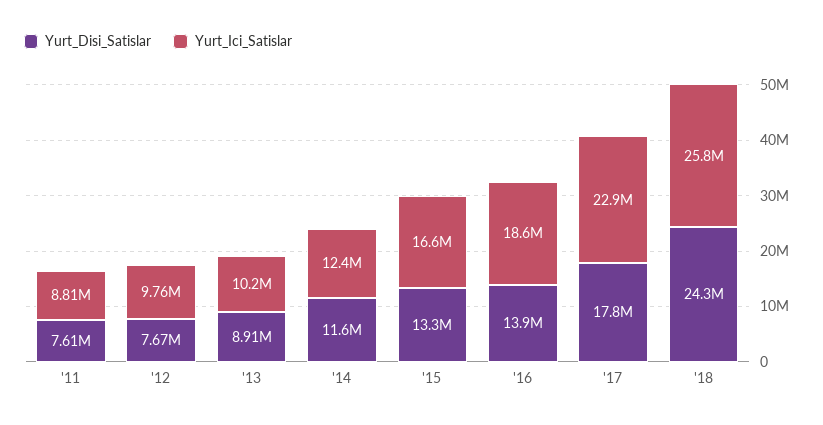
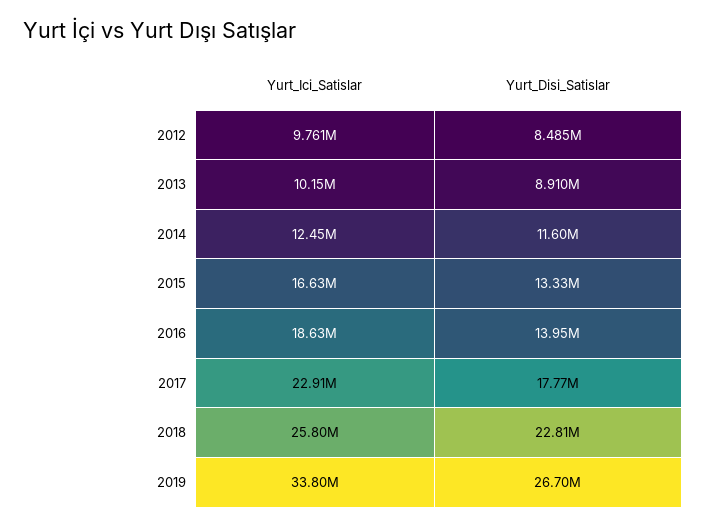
Yurt_Disi_Satislar, '11: 7610000 -> none
Yurt_Ici_Satislar, '11: 8810000 -> none
Yurt_Disi_Satislar, '12: 7670000 -> 8485000
Yurt_Disi_Satislar, '18: 24300000 -> 22810000
Yurt_Ici_Satislar, 2019: none -> 33800000
Yurt_Disi_Satislar, 2019: none -> 26700000

